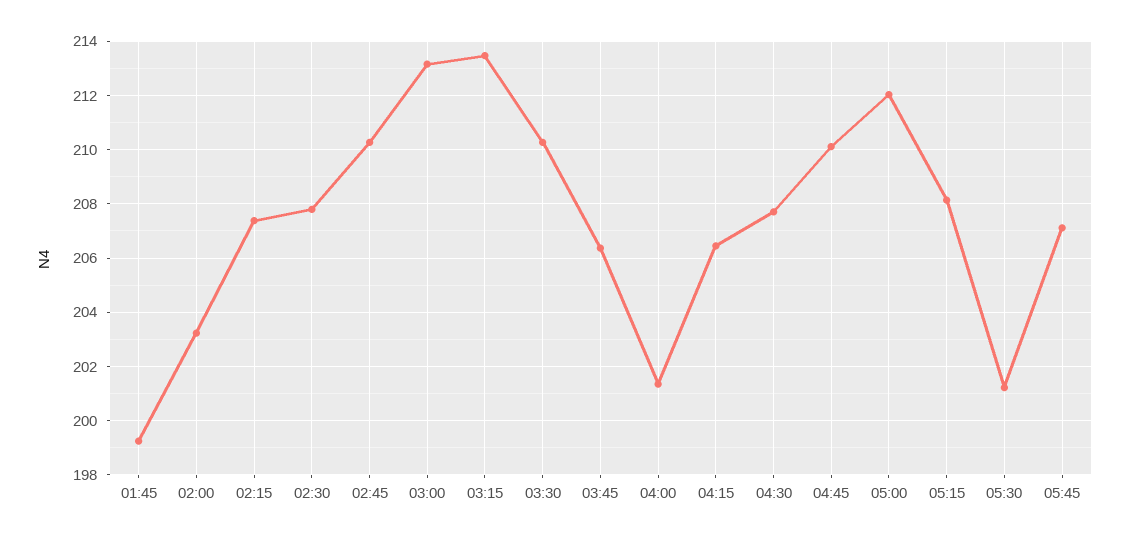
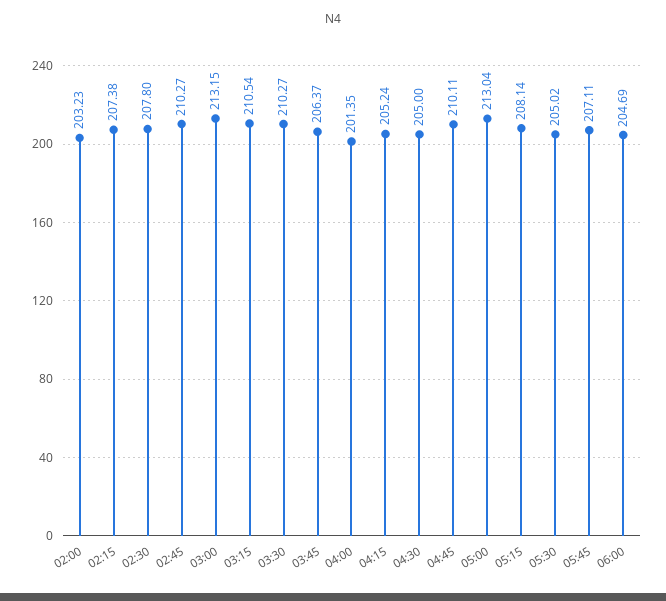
01:45: 199.25 -> none
03:15: 213.5 -> 210.54
04:15: 206.5 -> 205.24
04:30: 207.75 -> 205
05:00: 212 -> 213.04
05:30: 201.25 -> 205.02
06:00: none -> 204.69

